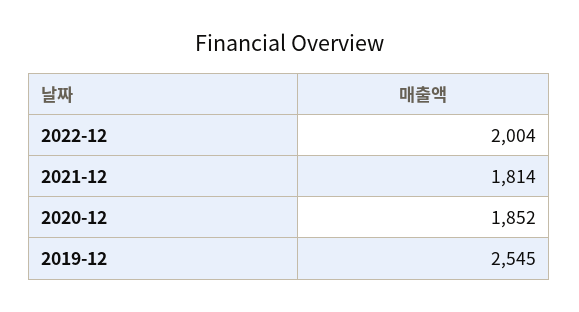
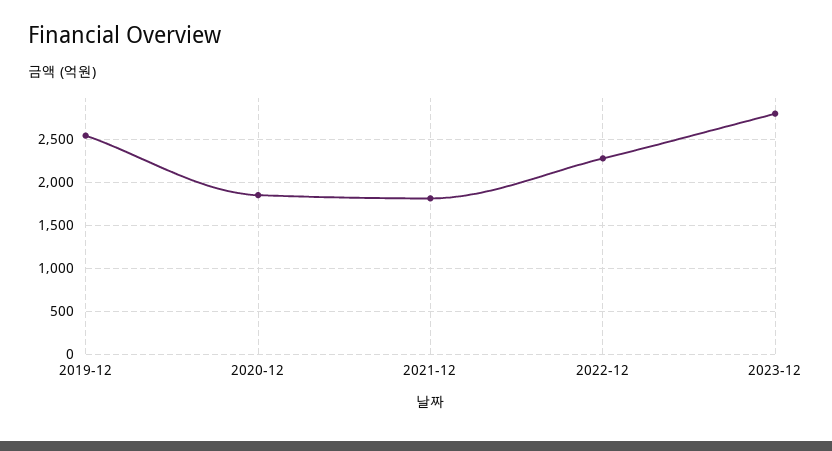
2022-12: 2004 -> 2300
2023-12: none -> 2800

